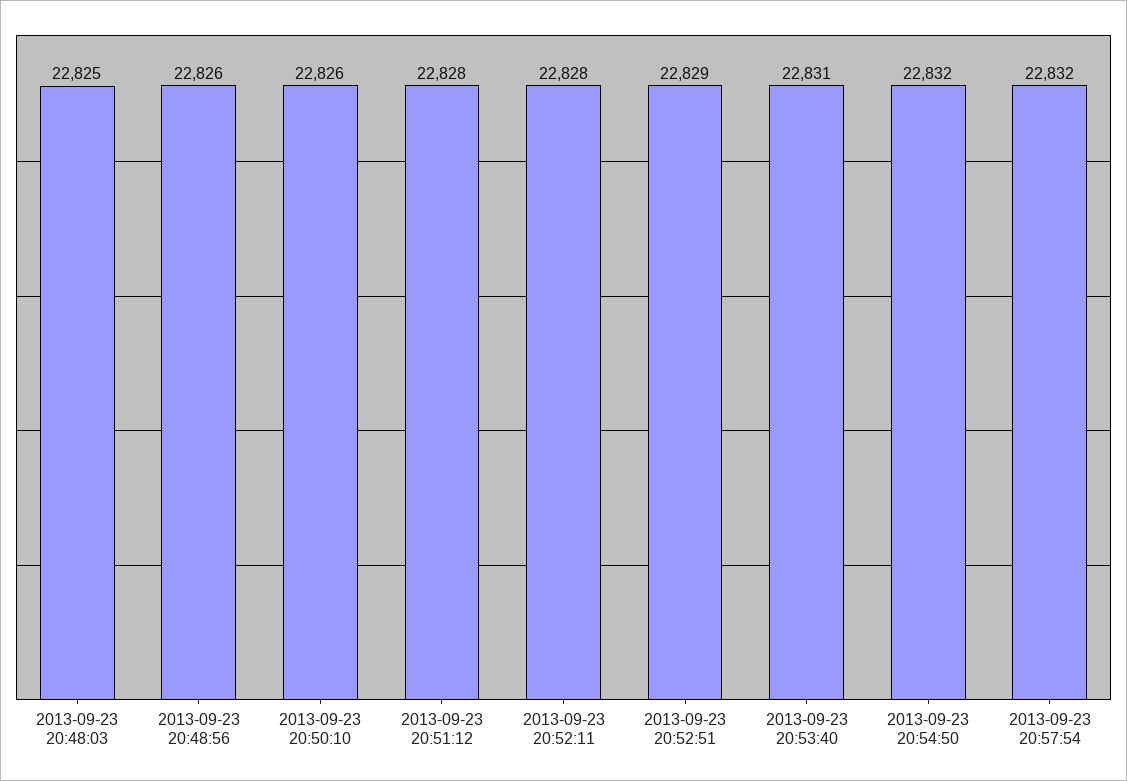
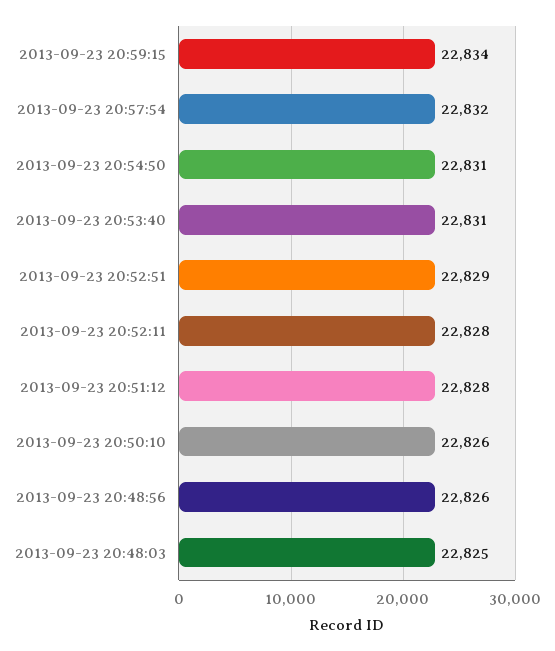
2013-09-23 20:54:50: 22832 -> 22831
2013-09-23 20:59:15: none -> 22834

